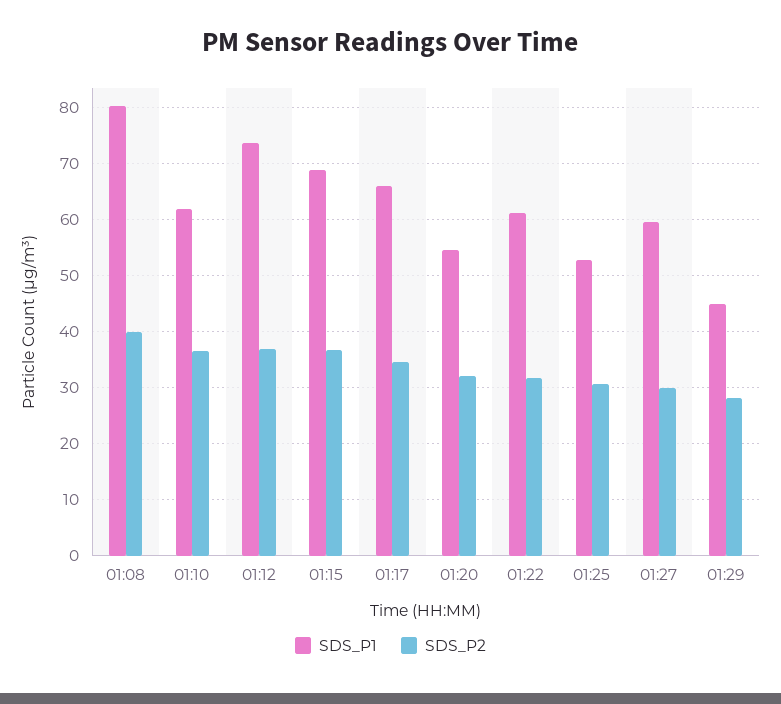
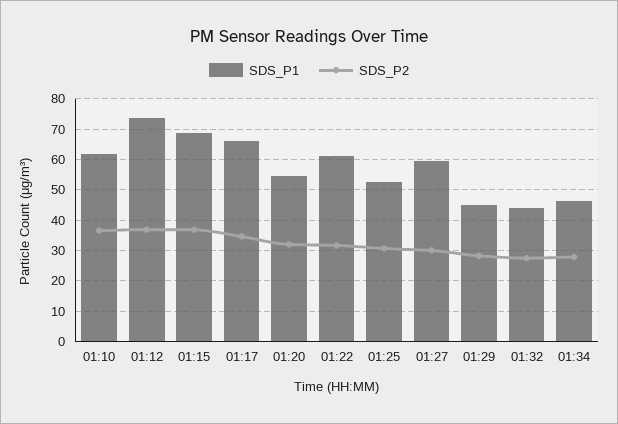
SDS_P1, 01:08: 80 -> none
SDS_P2, 01:08: 40 -> none
SDS_P1, 01:32: none -> 44
SDS_P2, 01:32: none -> 28
SDS_P1, 01:34: none -> 46
SDS_P2, 01:34: none -> 28

